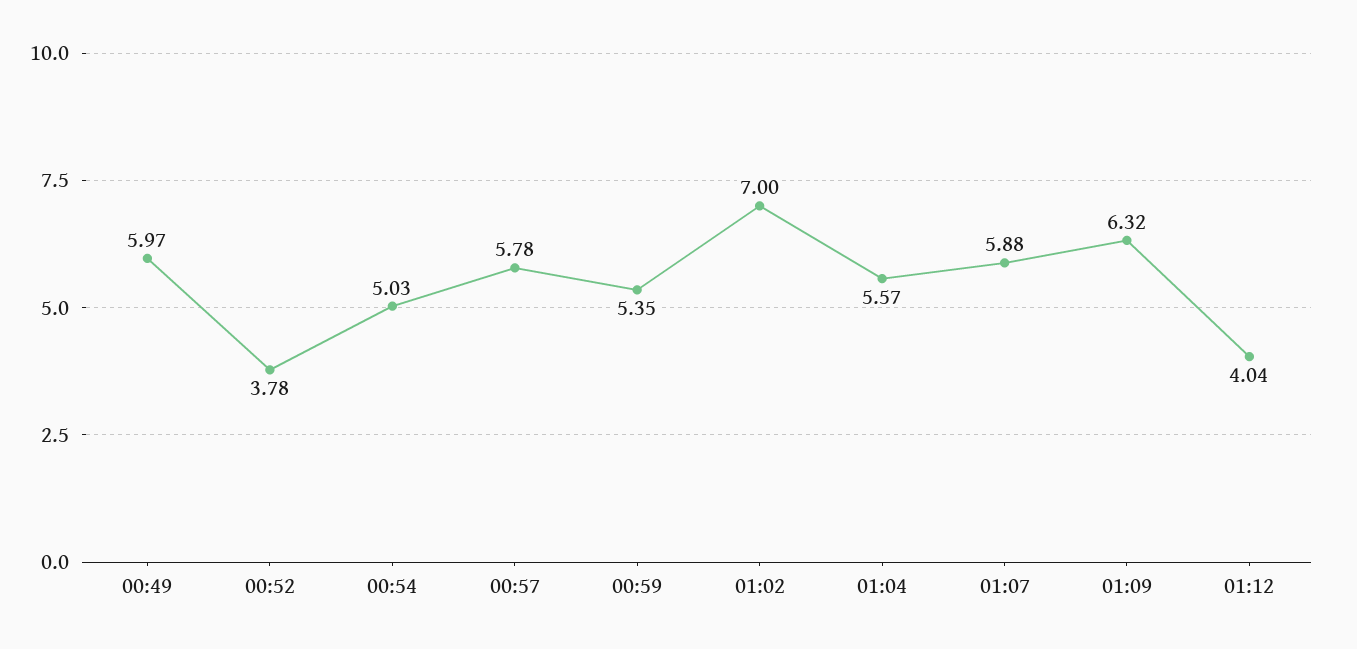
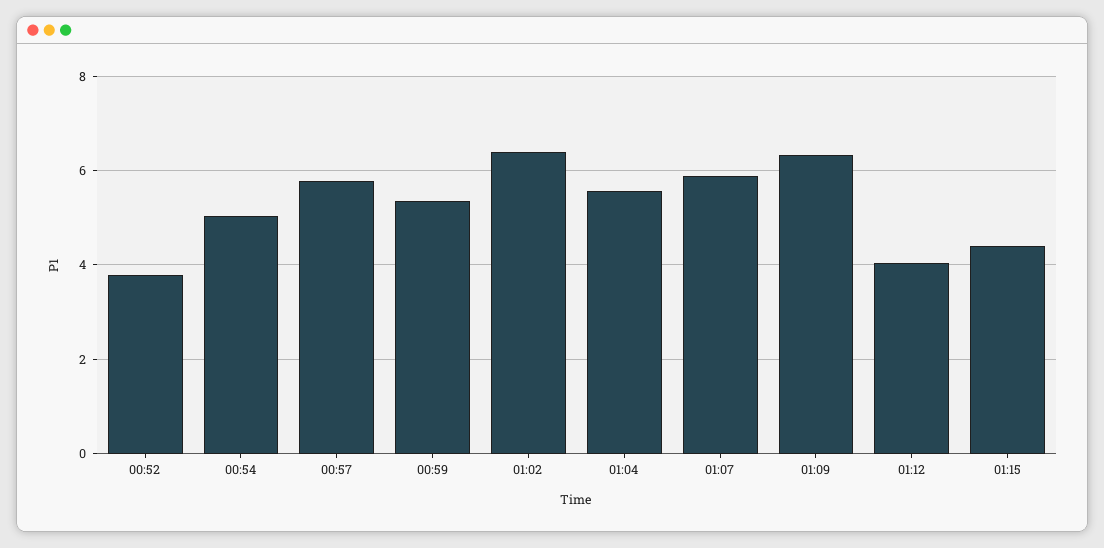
00:49: 5.97 -> none
01:02: 7 -> 6.4
01:15: none -> 4.4

